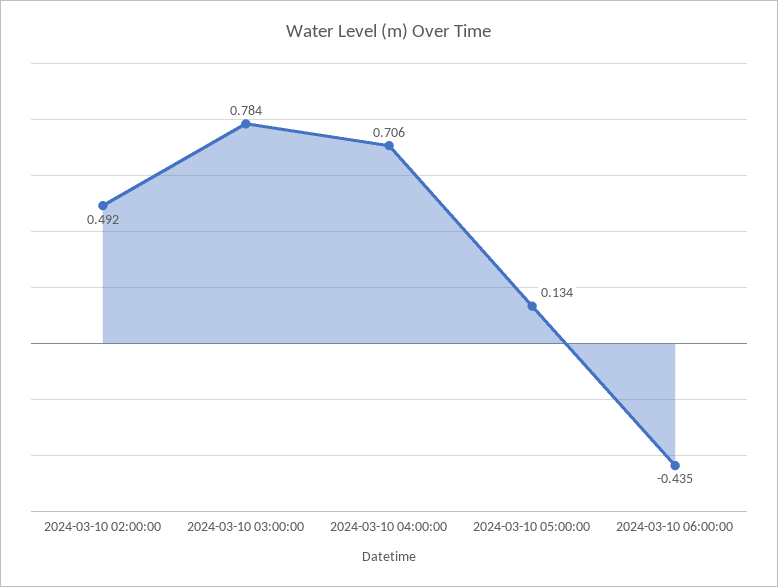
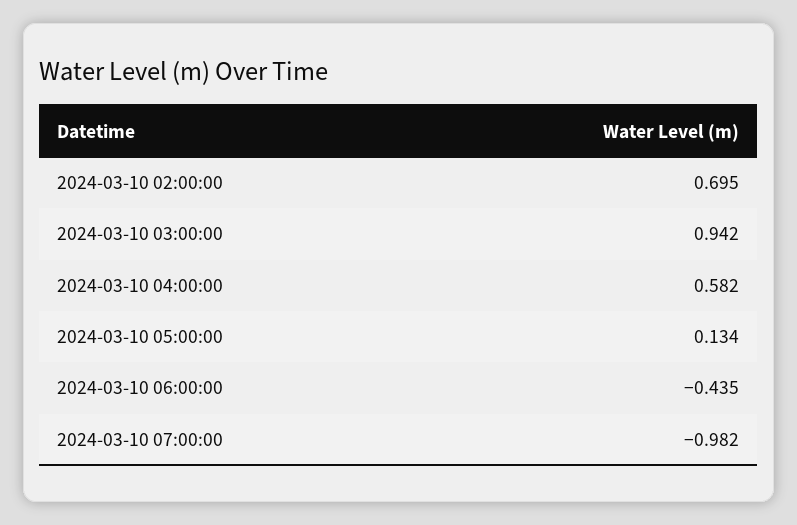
2024-03-10 02:00:00: 0.492 -> 0.695
2024-03-10 03:00:00: 0.784 -> 0.942
2024-03-10 04:00:00: 0.706 -> 0.582
2024-03-10 07:00:00: none -> -0.982

